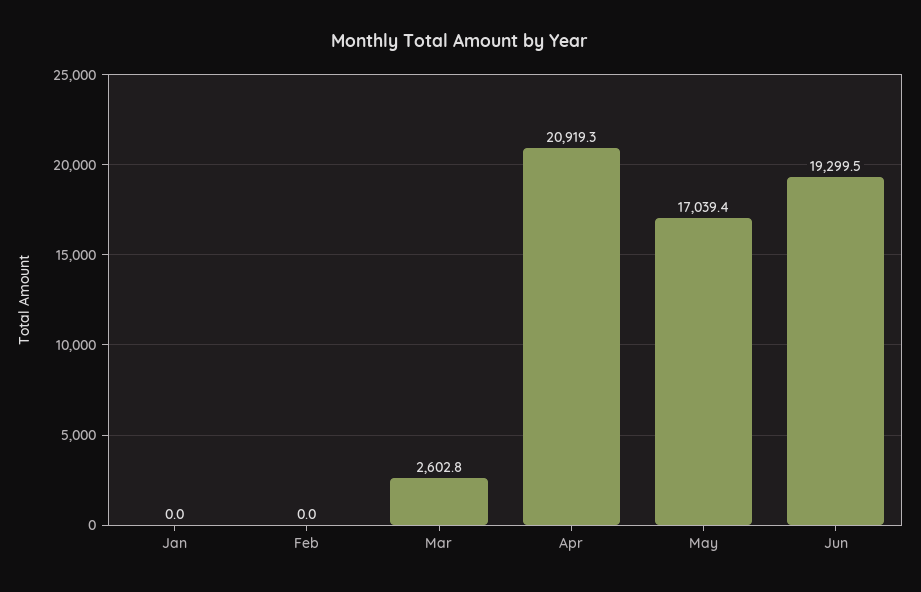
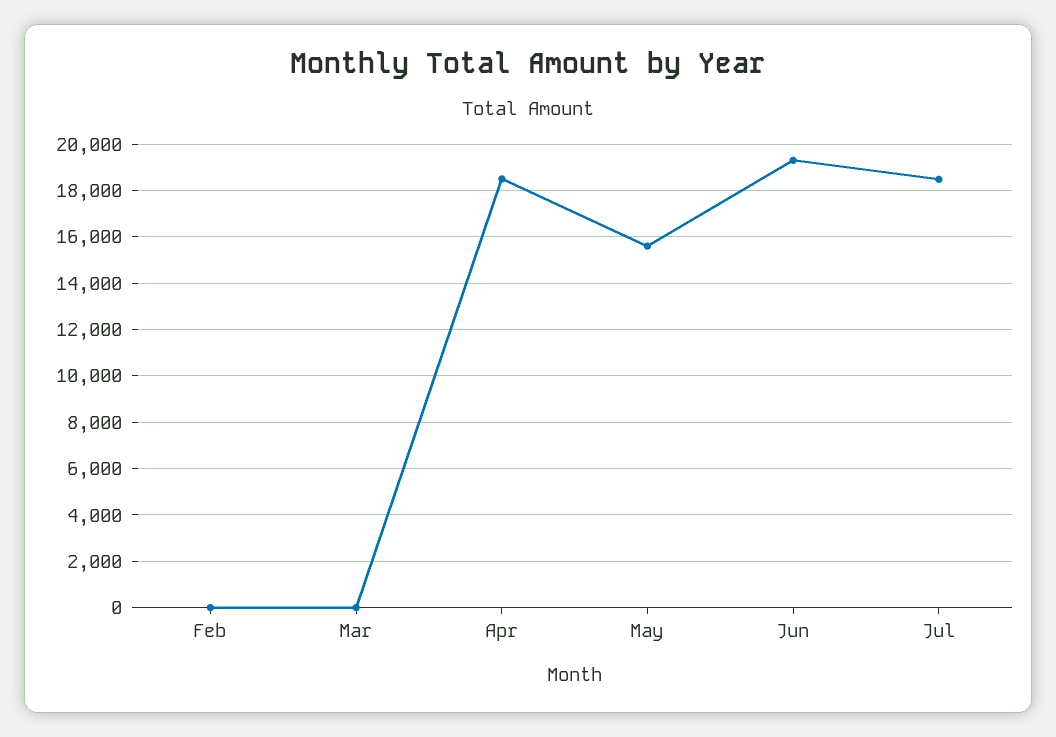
Jan: 0 -> none
Mar: 2602.8 -> 0
Apr: 20919.3 -> 18500
May: 17039.4 -> 15500
Jul: none -> 18500

